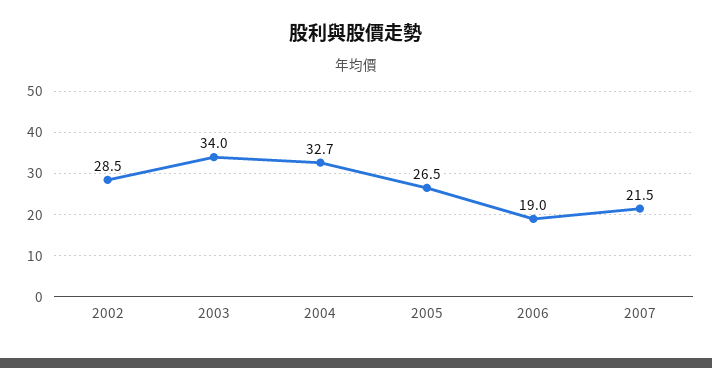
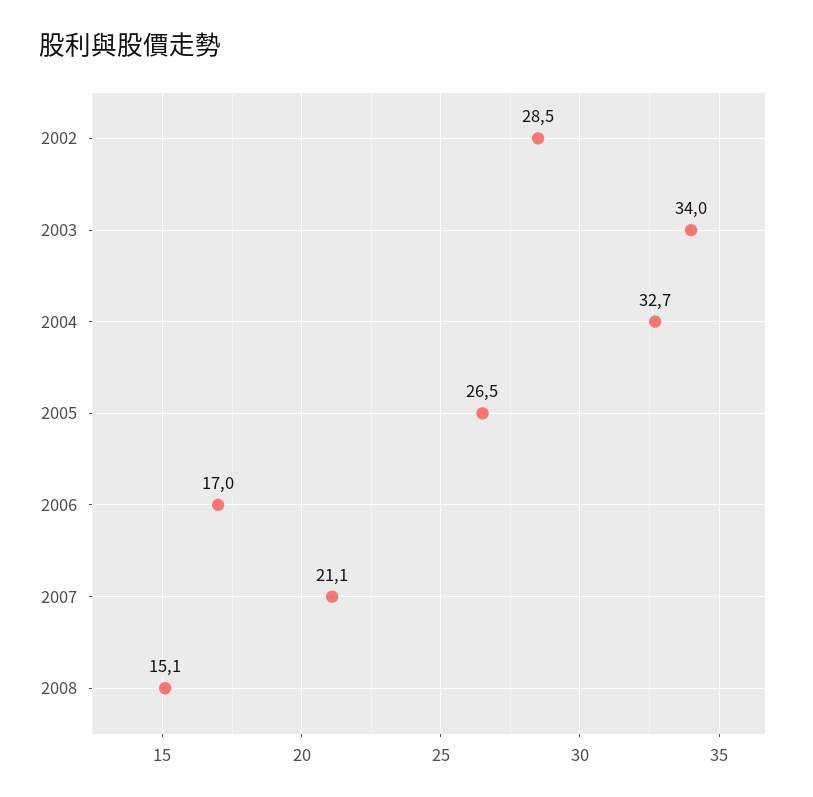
2006: 19 -> 17
2007: 21.5 -> 21.1
2008: none -> 15.1

